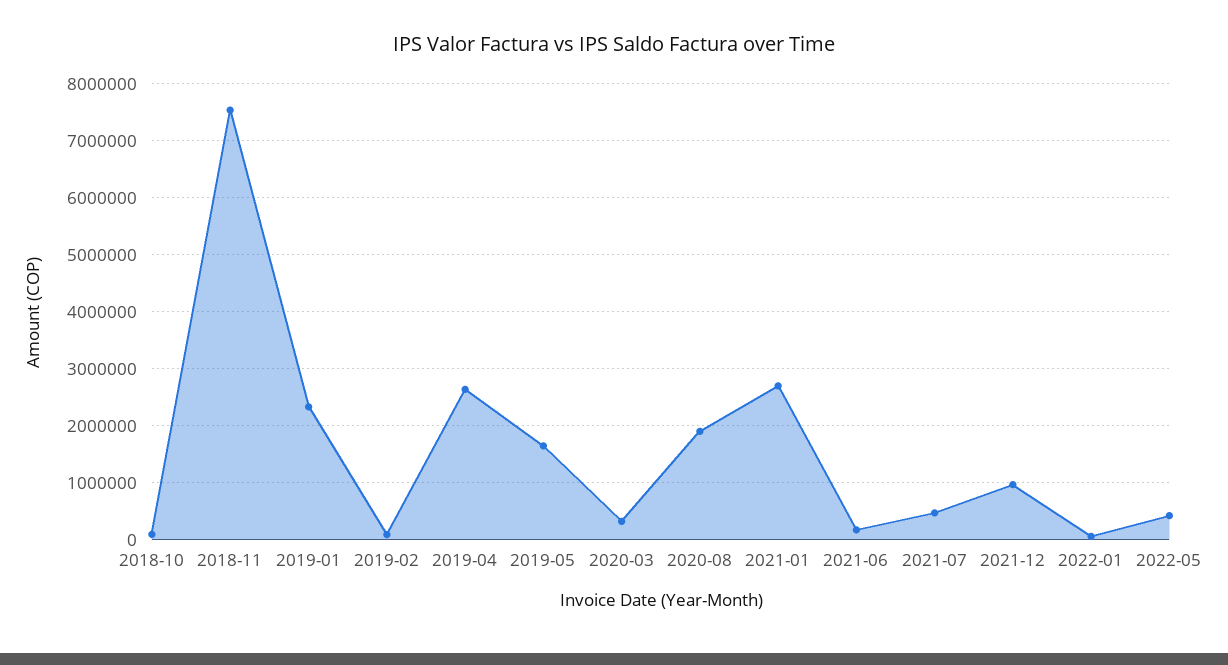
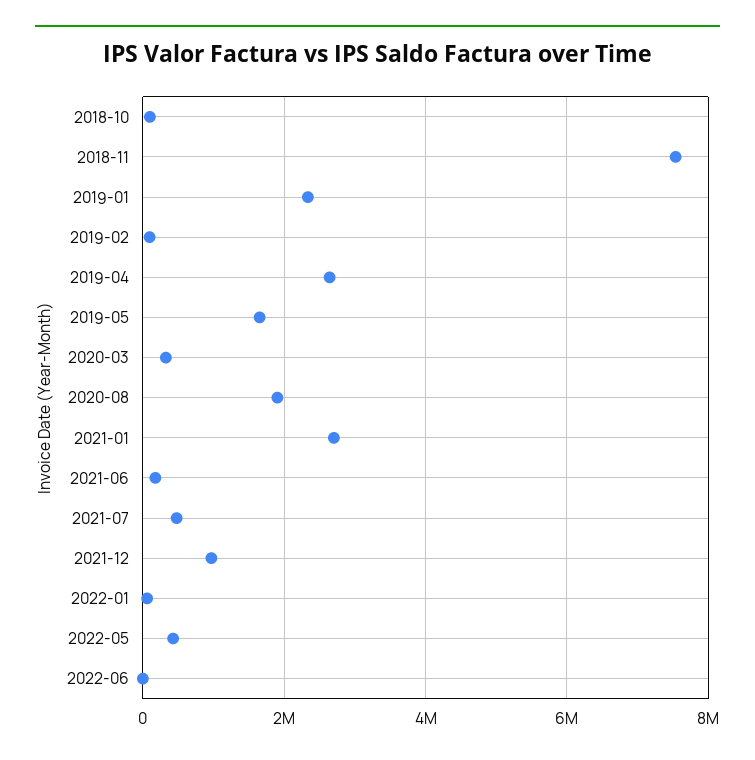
2022-06: none -> 0

